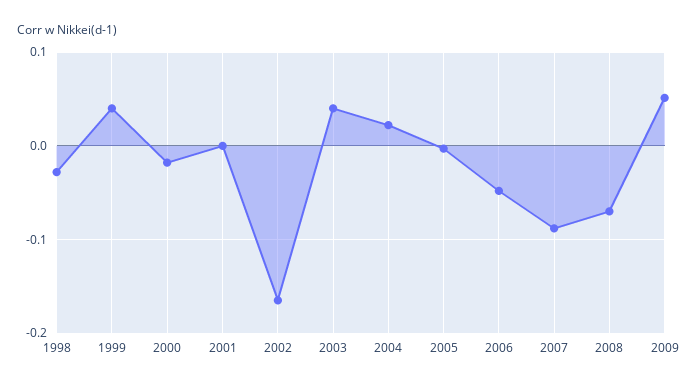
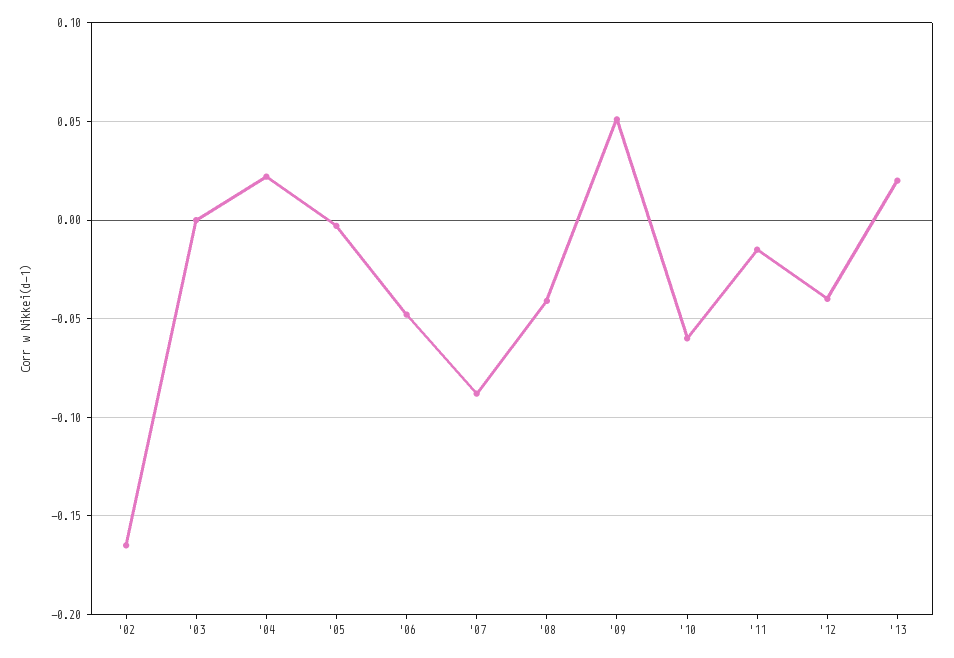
1998: -0.03 -> none
1999: 0.04 -> none
2000: -0.02 -> none
2001: 0 -> none
2003: 0.04 -> 0
2008: -0.07 -> -0.04
'10: none -> -0.06
'11: none -> -0.015
'12: none -> -0.04
'13: none -> 0.02

